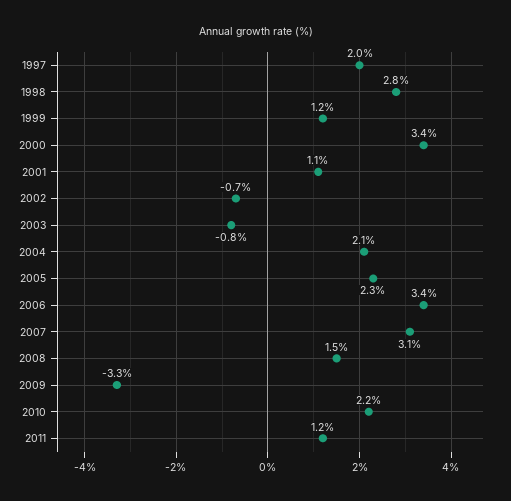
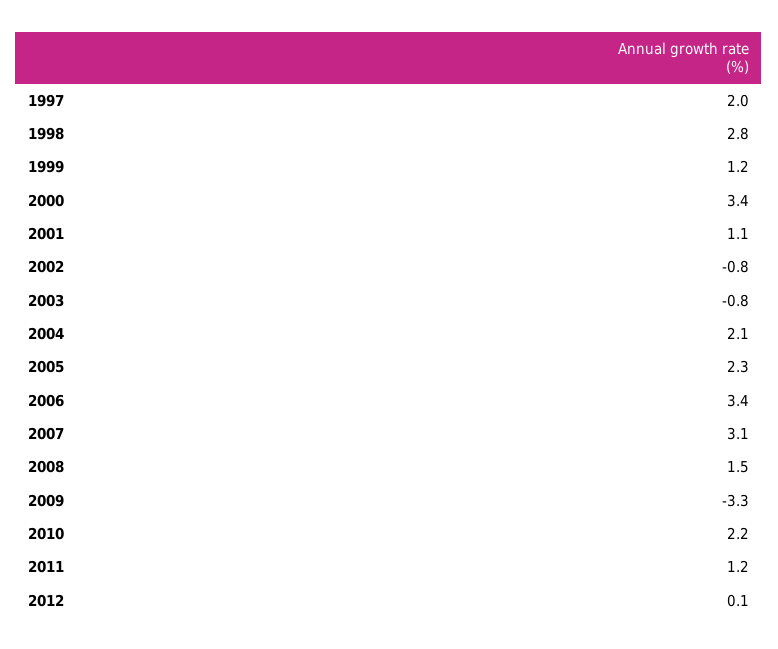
2002: -0.7 -> -0.8
2012: none -> 0.1

